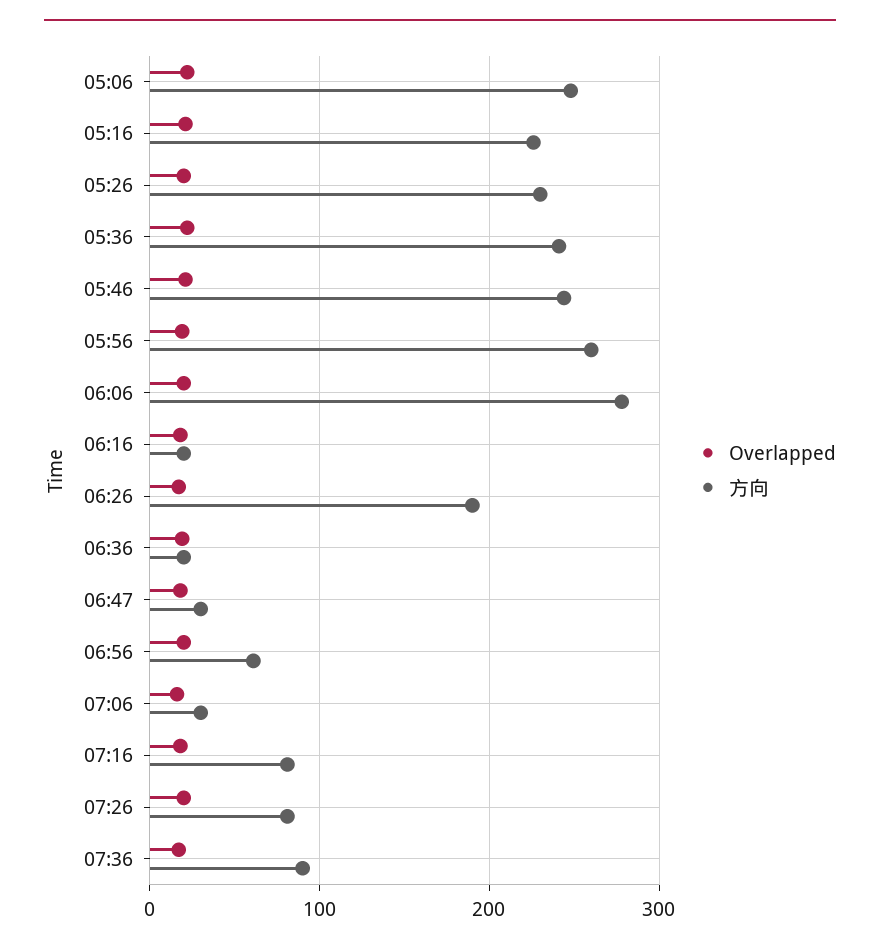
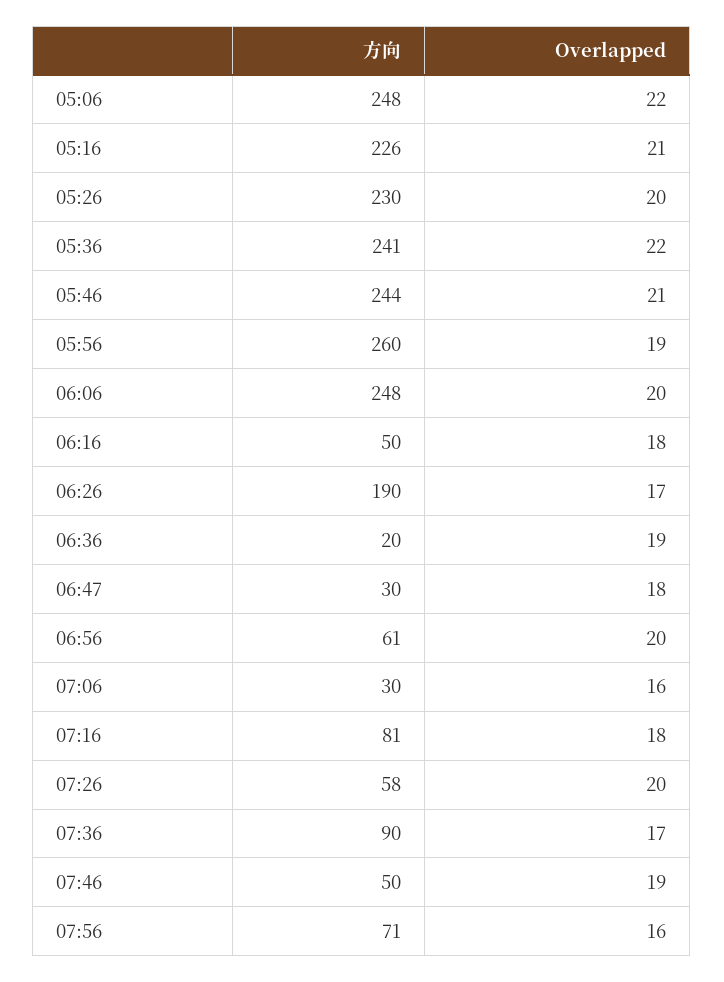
方向, 06:06: 280 -> 248
方向, 06:16: 20 -> 50
方向, 07:26: 80 -> 58
方向, 07:46: none -> 50
Overlapped, 07:46: none -> 19
方向, 07:56: none -> 71
Overlapped, 07:56: none -> 16

